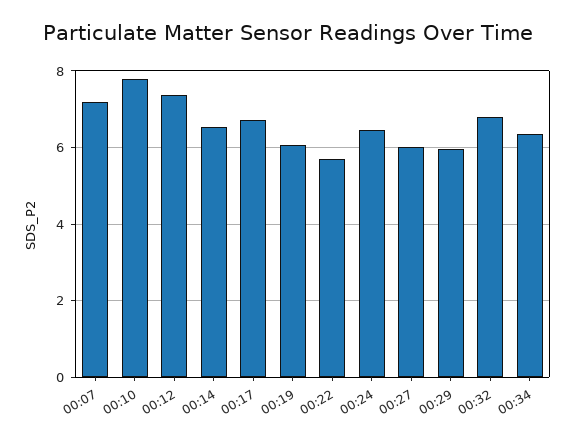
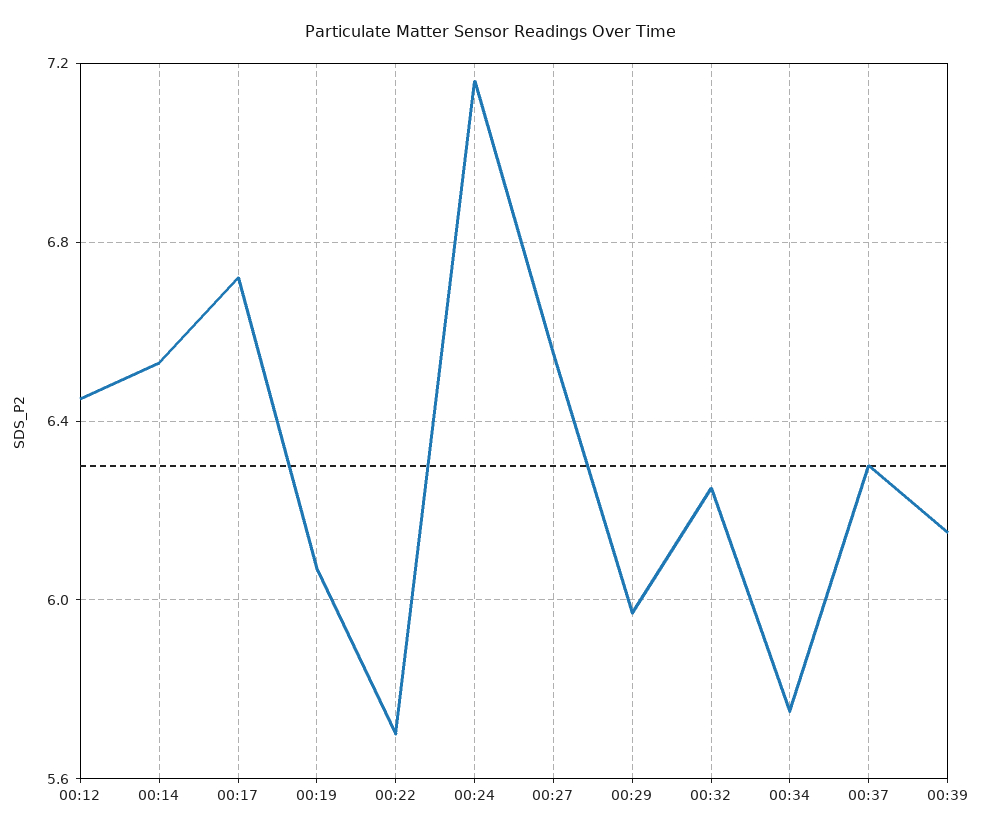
00:07: 7.2 -> none
00:10: 7.8 -> none
00:12: 7.4 -> 6.45
00:24: 6.4 -> 7.15
00:27: 6 -> 6.55
00:32: 6.8 -> 6.25
00:34: 6.4 -> 5.75
00:37: none -> 6.3
00:39: none -> 6.15

